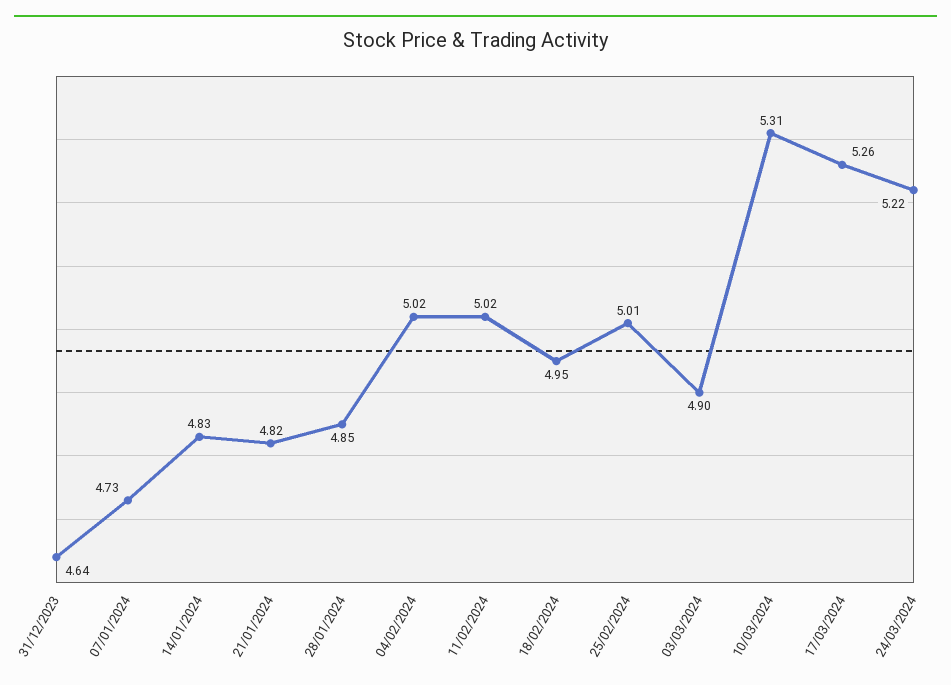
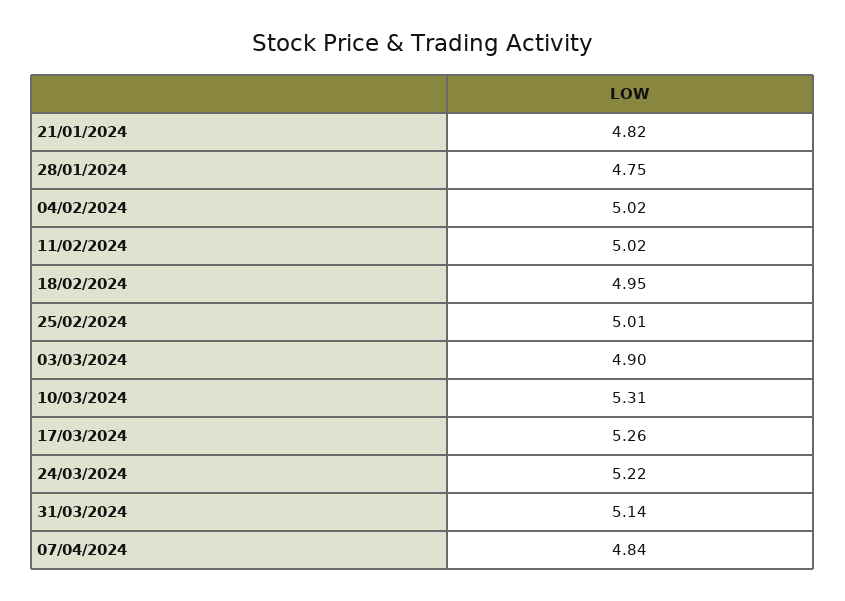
31/12/2023: 4.64 -> none
07/01/2024: 4.73 -> none
14/01/2024: 4.83 -> none
28/01/2024: 4.85 -> 4.75
31/03/2024: none -> 5.14
07/04/2024: none -> 4.84

